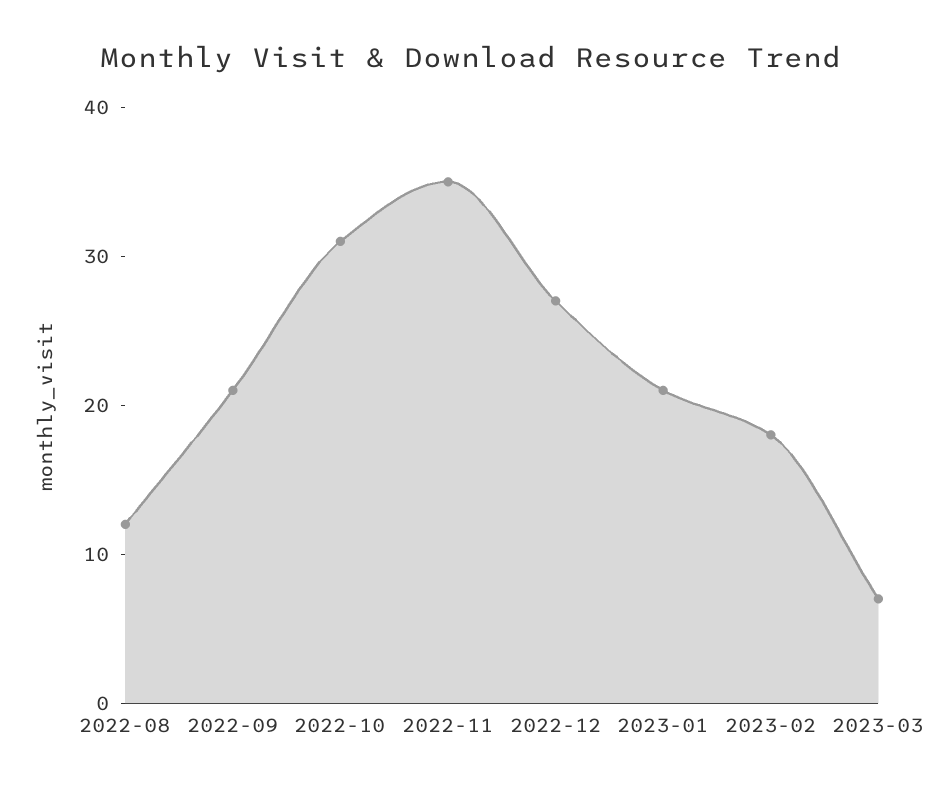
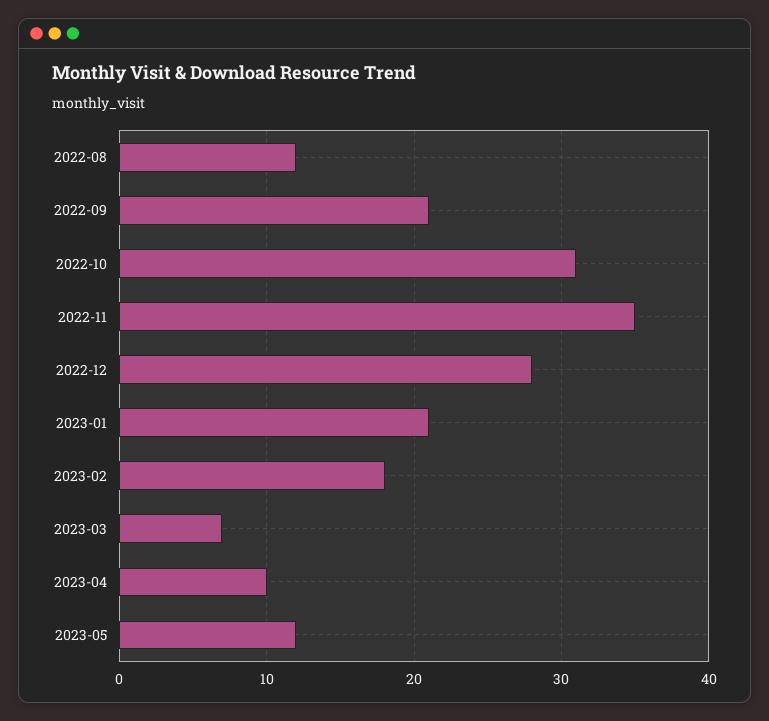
2022-12: 27 -> 28
2023-04: none -> 10
2023-05: none -> 12

